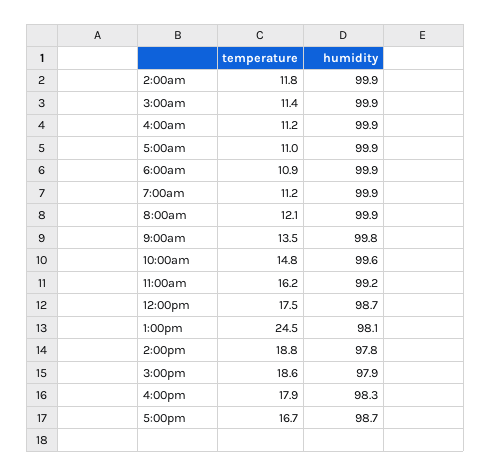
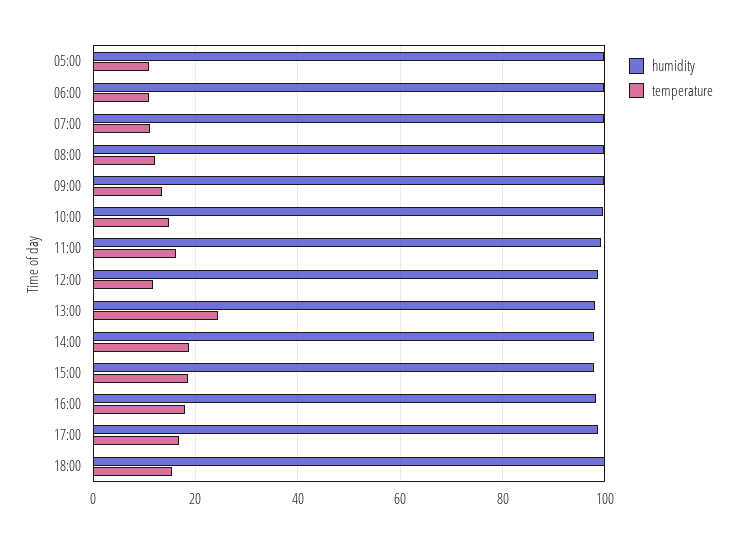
temperature, 2:00am: 11.8 -> none
humidity, 2:00am: 99.9 -> none
temperature, 3:00am: 11.4 -> none
humidity, 3:00am: 99.9 -> none
temperature, 4:00am: 11.2 -> none
humidity, 4:00am: 99.9 -> none
temperature, 12:00pm: 17.5 -> 12
humidity, 18:00: none -> 100
temperature, 18:00: none -> 16

